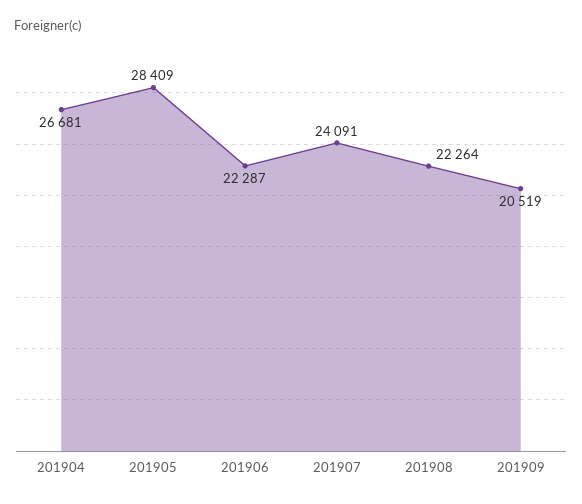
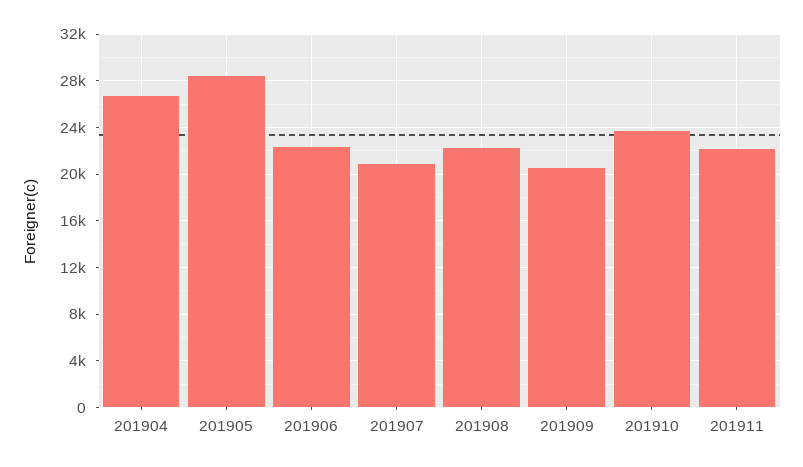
201907: 24091 -> 21000
201910: none -> 24000
201911: none -> 22000

